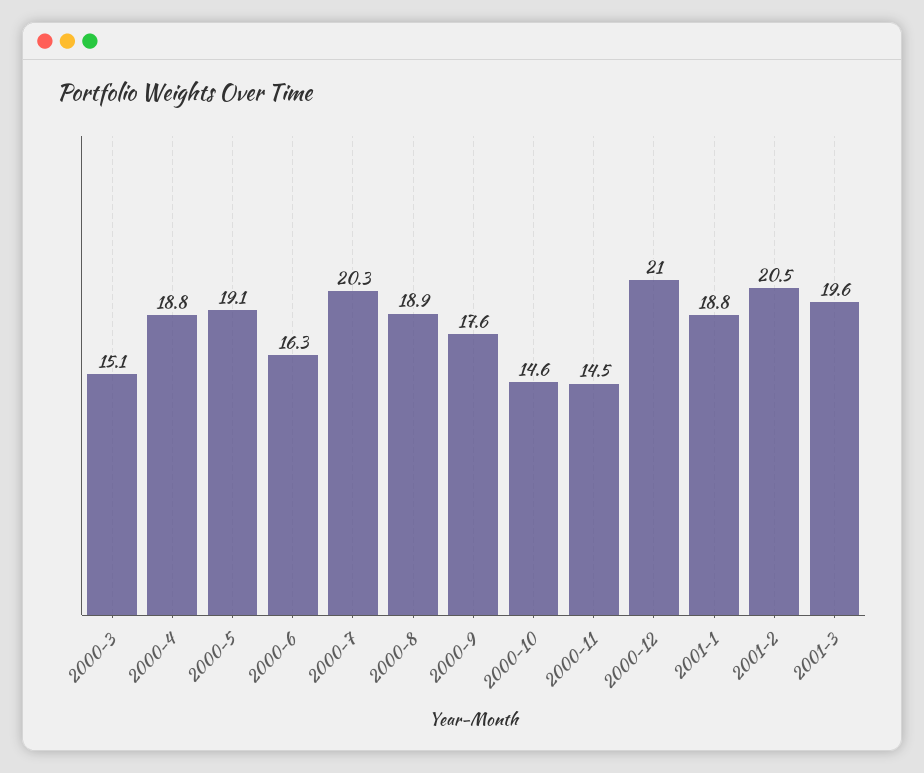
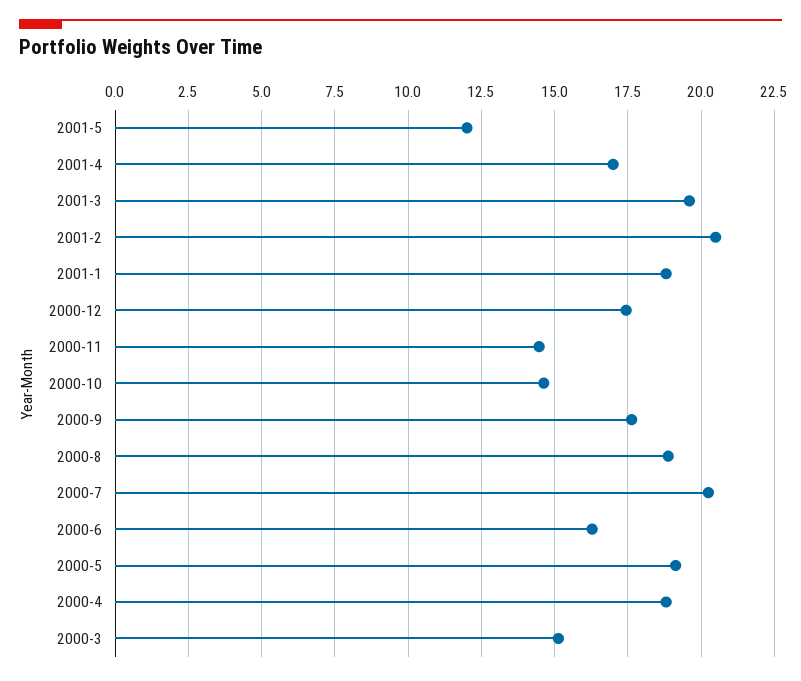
2000-12: 21 -> 17.5
2001-5: none -> 12
2001-4: none -> 17

